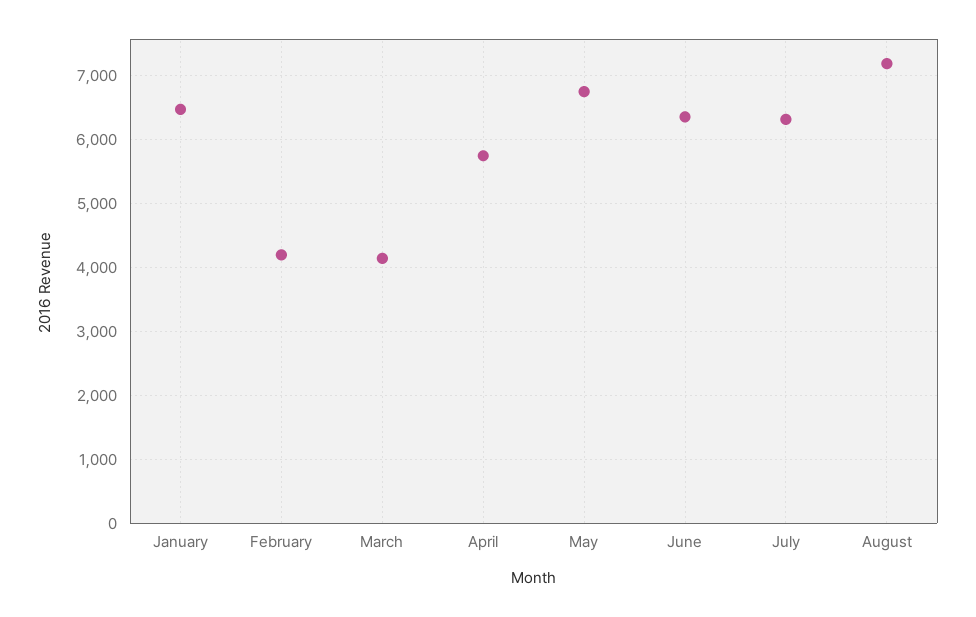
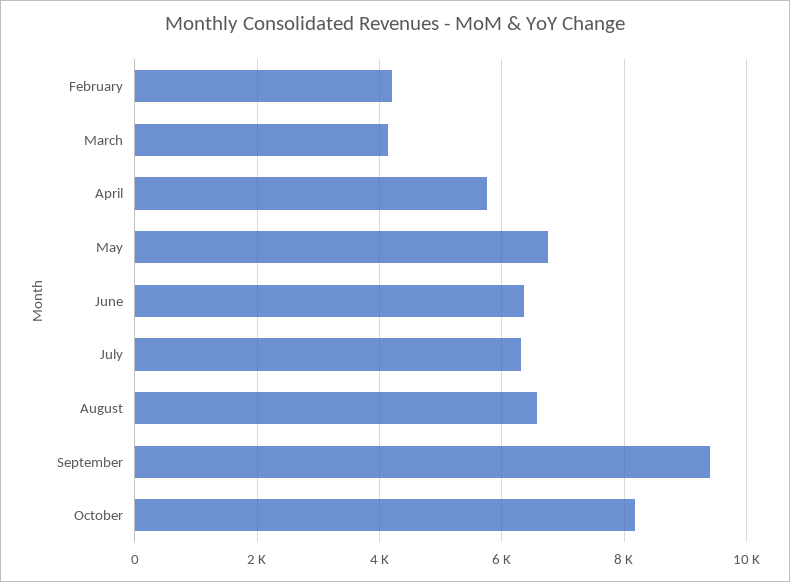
January: 6500 -> none
August: 7200 -> 6600
September: none -> 9400
October: none -> 8200

